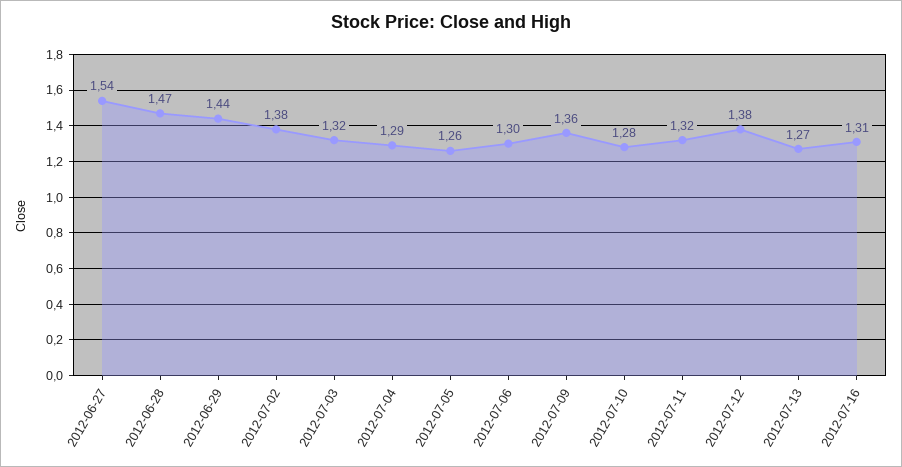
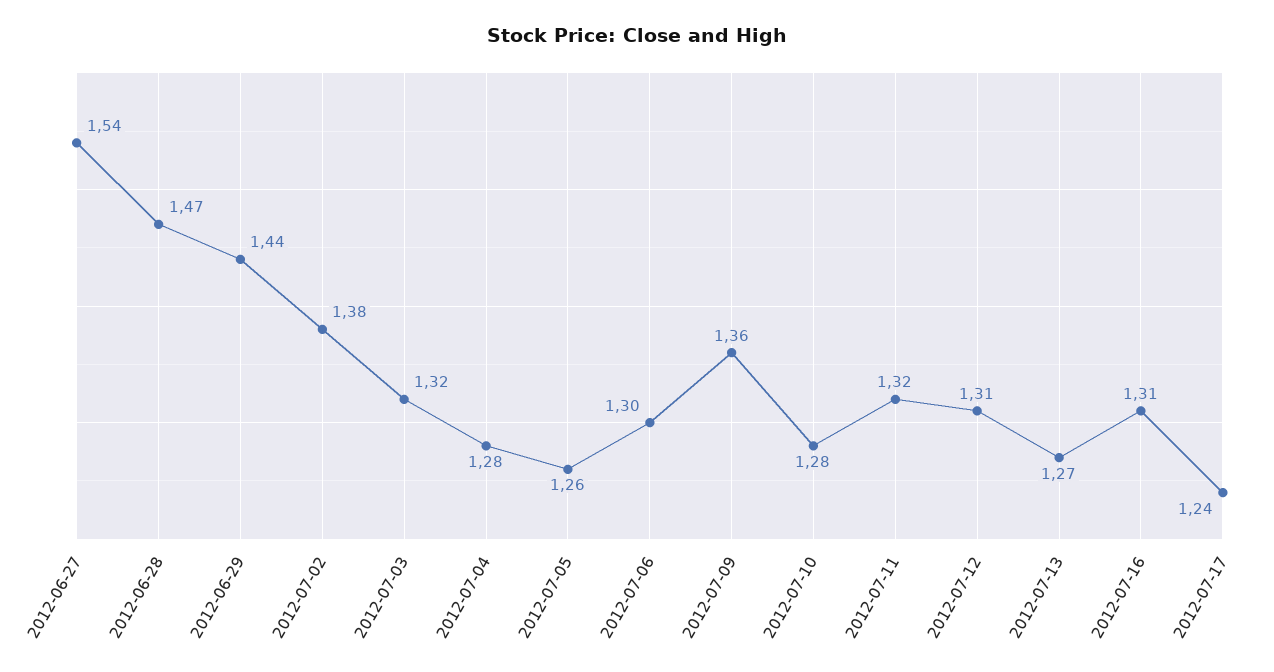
2012-07-04: 1.29 -> 1.28
2012-07-12: 1.38 -> 1.31
2012-07-17: none -> 1.24

